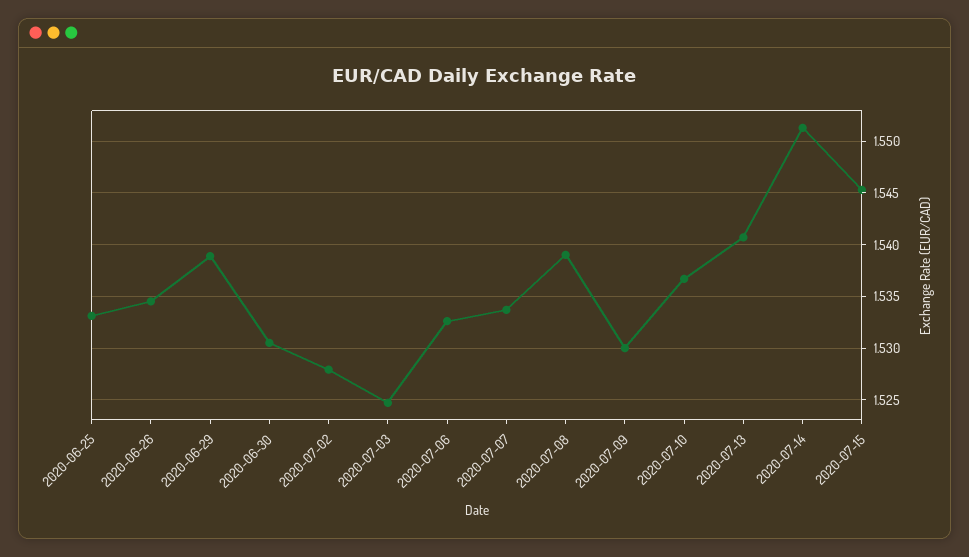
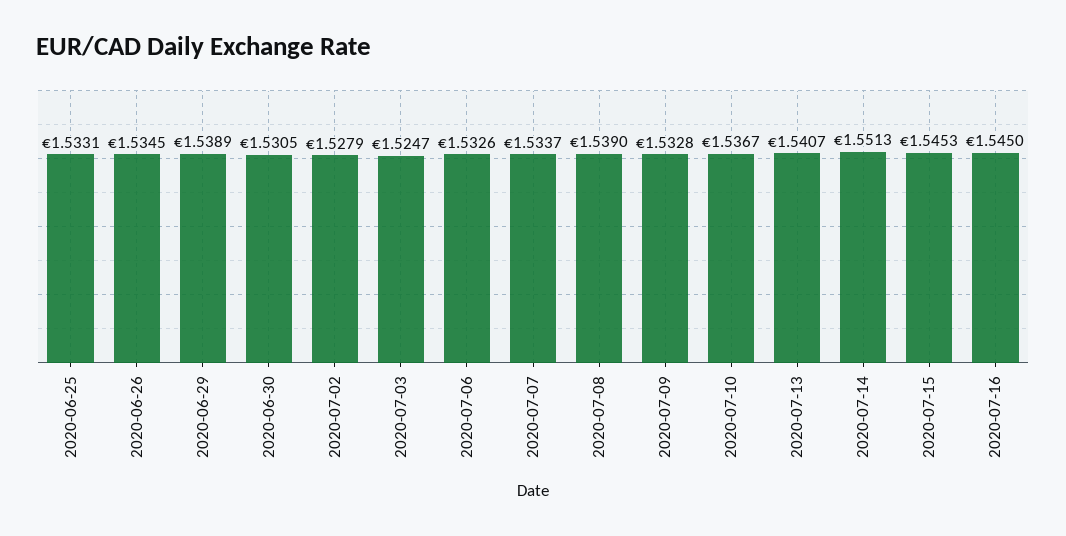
2020-07-09: 1.53 -> 1.5328
2020-07-16: none -> 1.545

